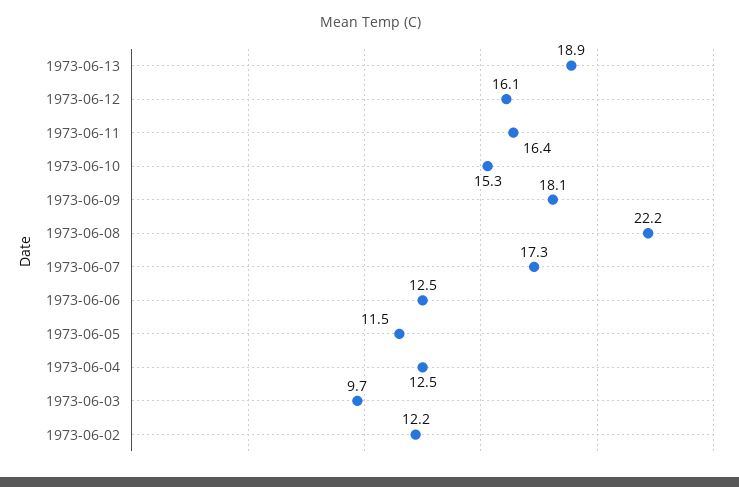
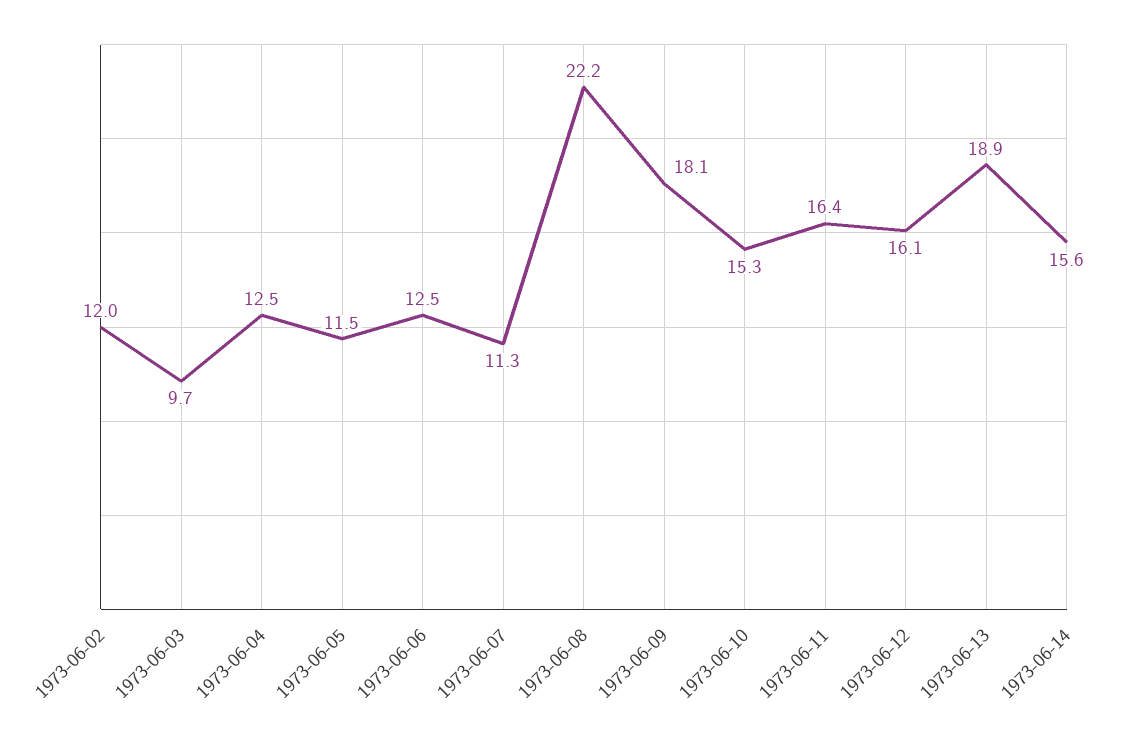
1973-06-07: 17.3 -> 11.3
1973-06-02: 12.2 -> 12
1973-06-14: none -> 15.6

